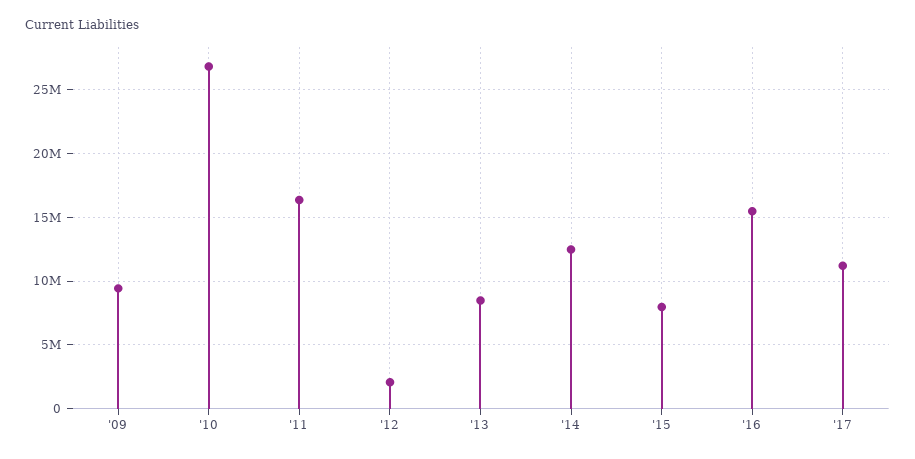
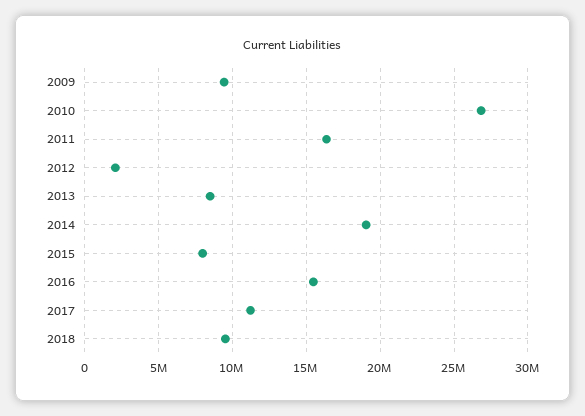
'14: 12500000 -> 19000000
2018: none -> 9500000

